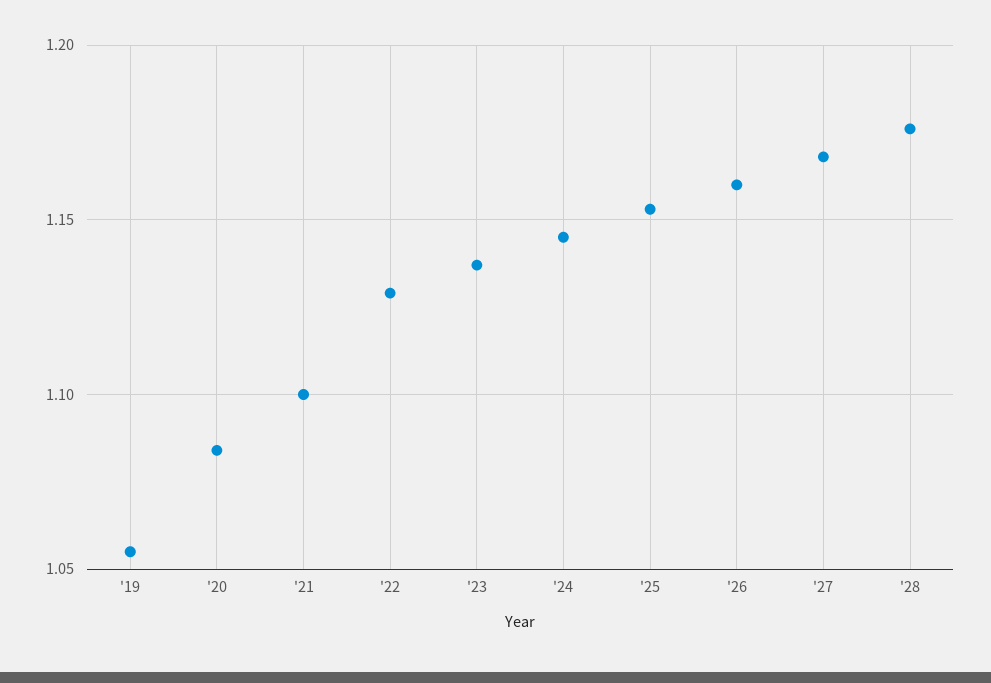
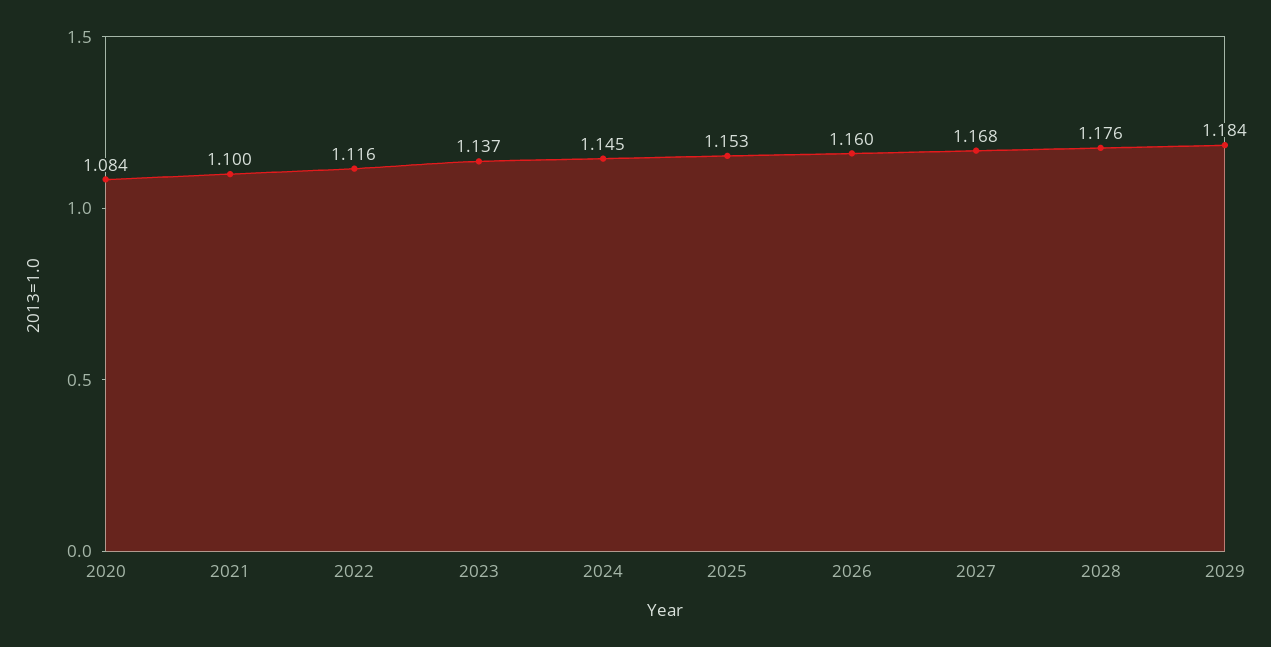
'19: 1.055 -> none
'22: 1.13 -> 1.116
2029: none -> 1.184

